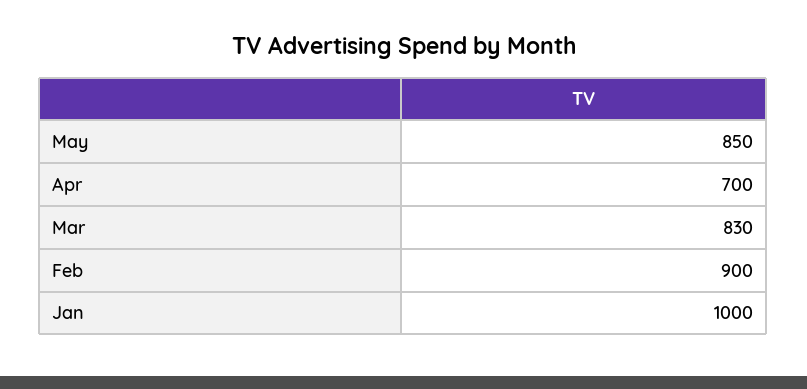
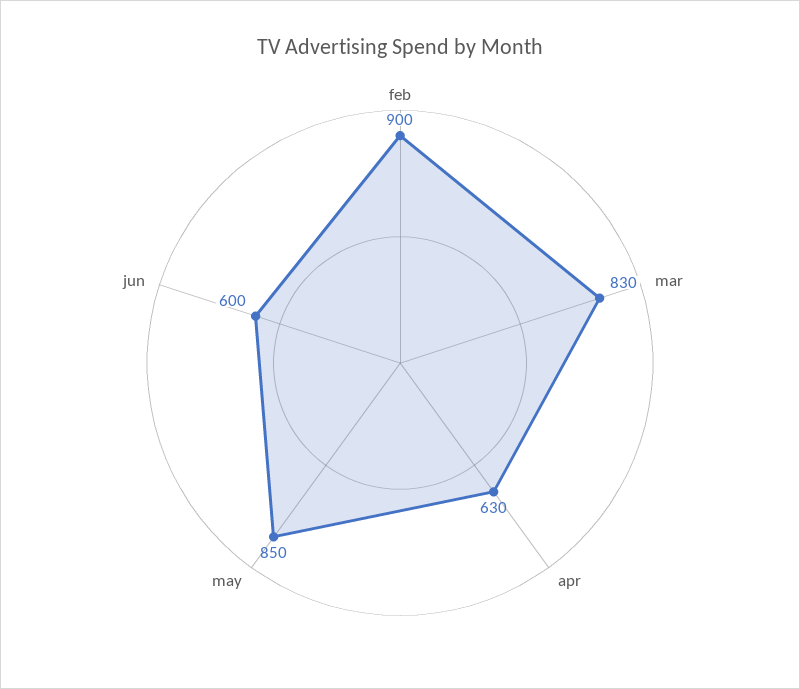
Apr: 700 -> 630
Jan: 1000 -> none
jun: none -> 600

